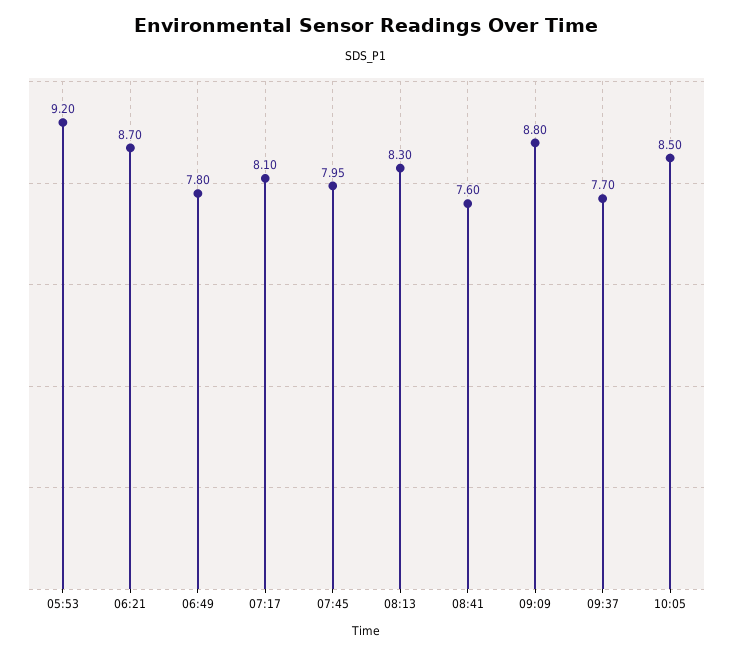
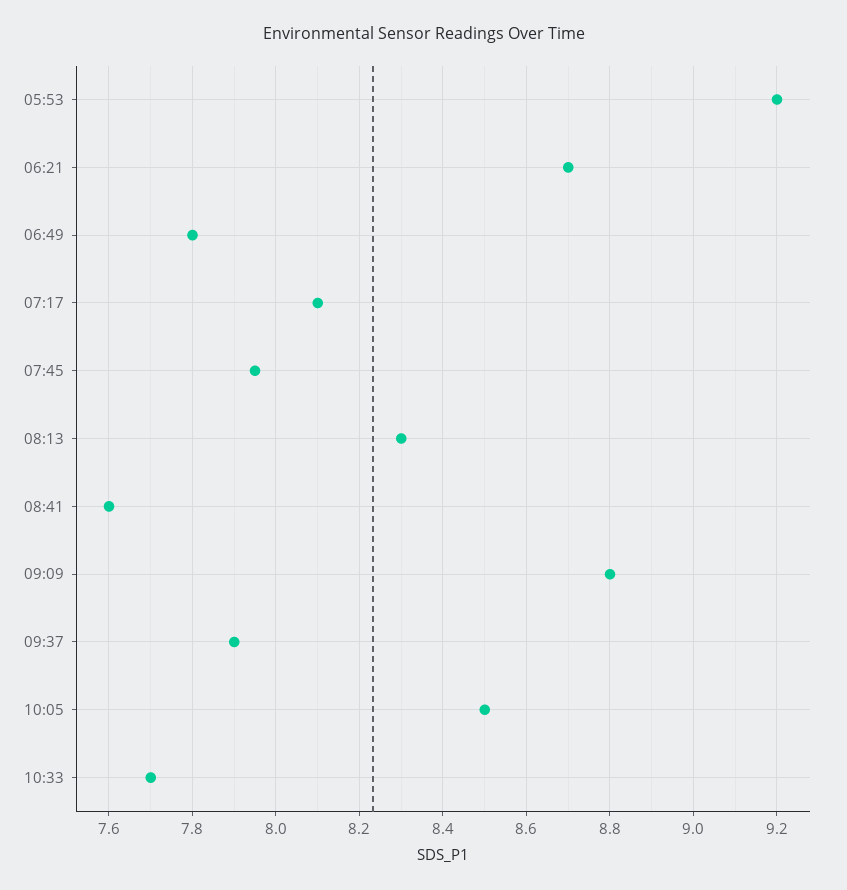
09:37: 7.7 -> 7.9
10:33: none -> 7.7

